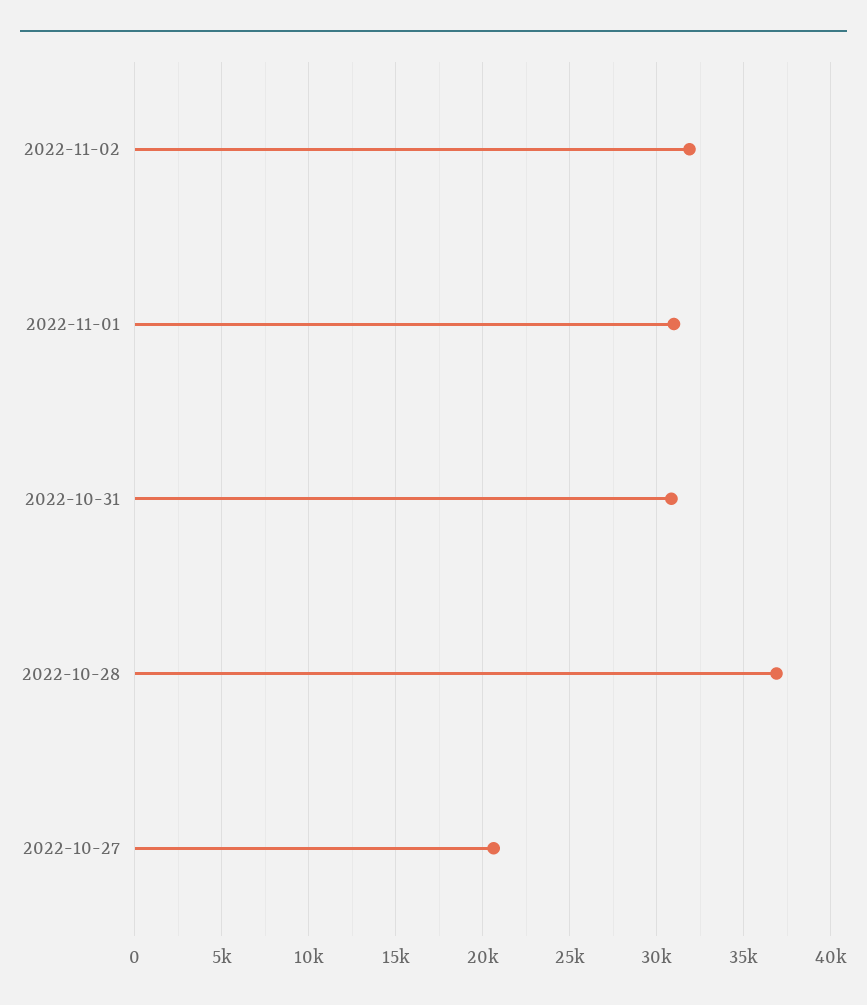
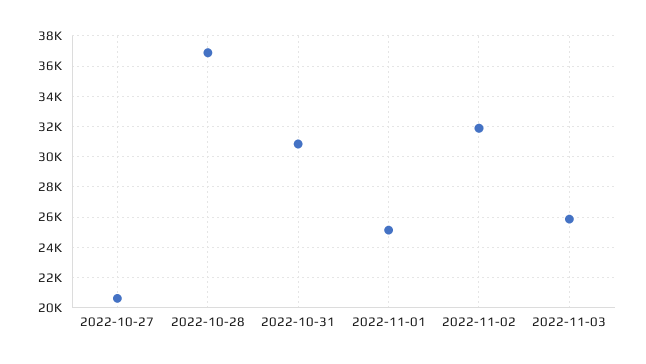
2022-11-01: 31000 -> 25000
2022-11-03: none -> 26000

